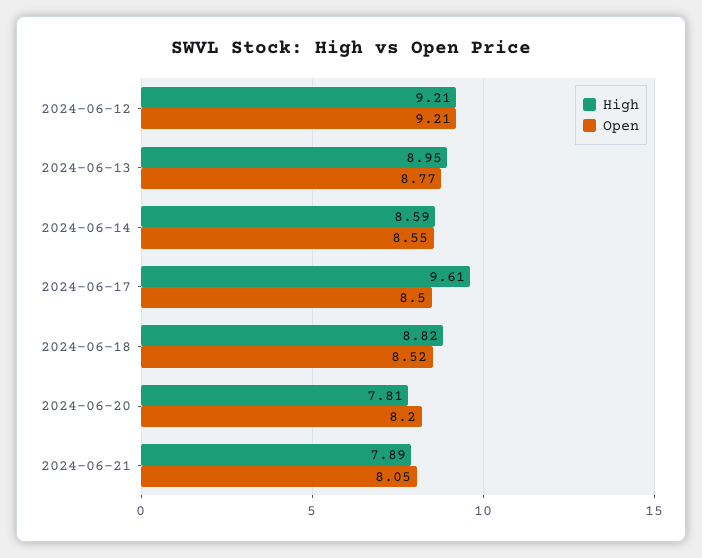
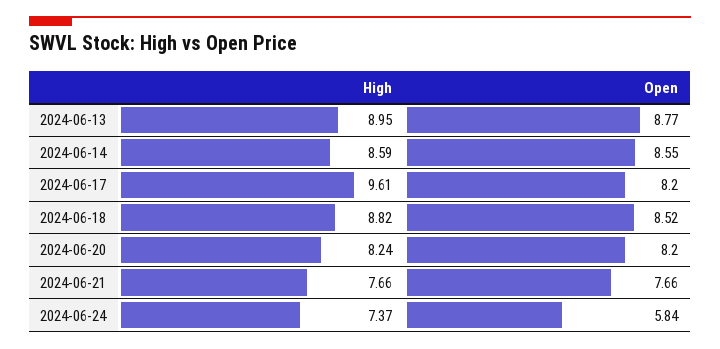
High, 2024-06-12: 9.21 -> none
Open, 2024-06-12: 9.21 -> none
Open, 2024-06-17: 8.5 -> 8.2
High, 2024-06-20: 7.81 -> 8.24
High, 2024-06-21: 7.89 -> 7.66
Open, 2024-06-21: 8.05 -> 7.66
High, 2024-06-24: none -> 7.37
Open, 2024-06-24: none -> 5.84

